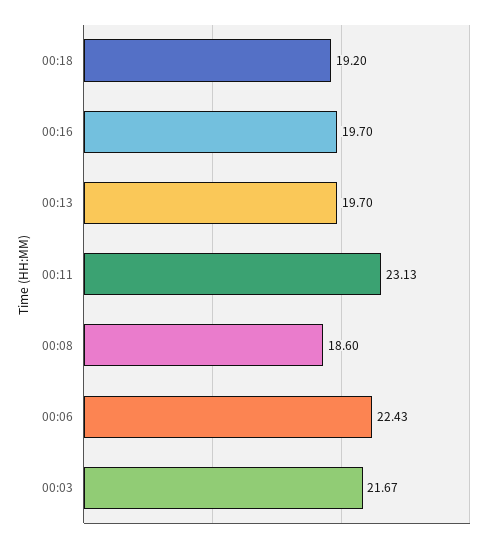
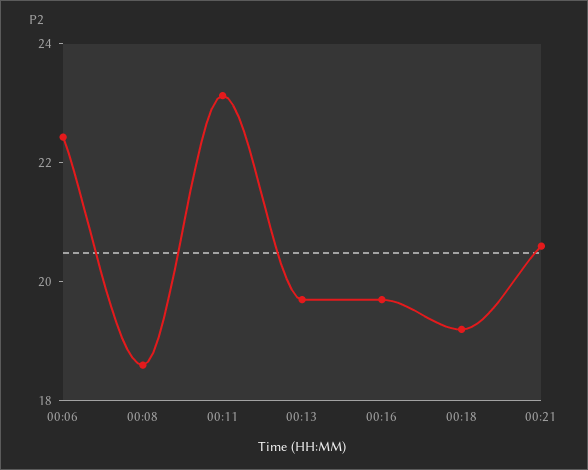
00:03: 21.67 -> none
00:21: none -> 20.5

